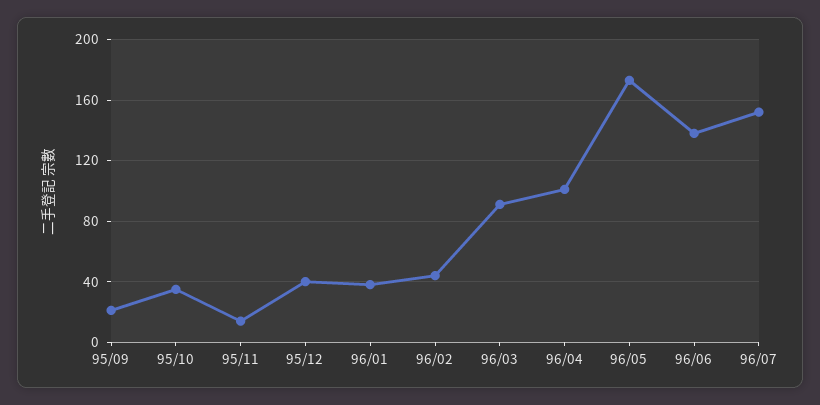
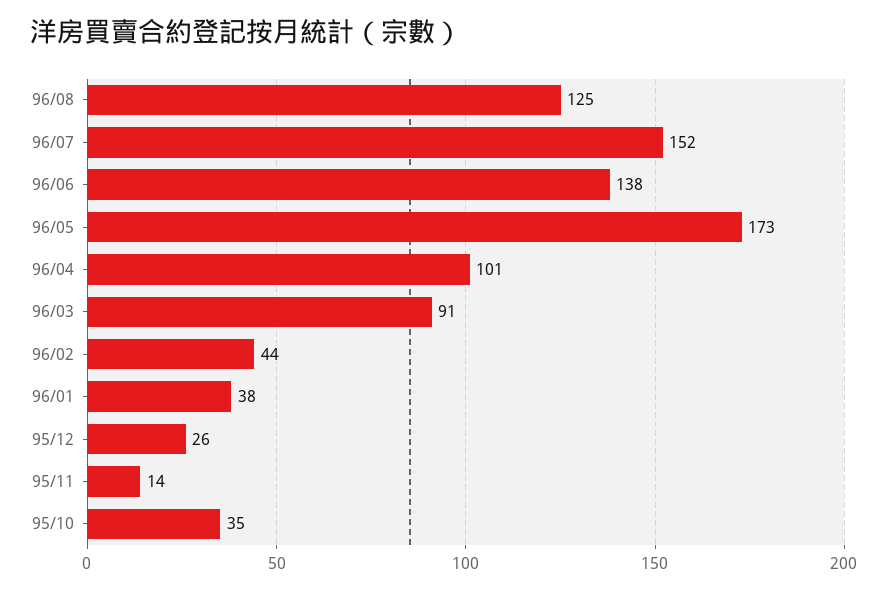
95/09: 20 -> none
95/12: 40 -> 26
96/08: none -> 125

